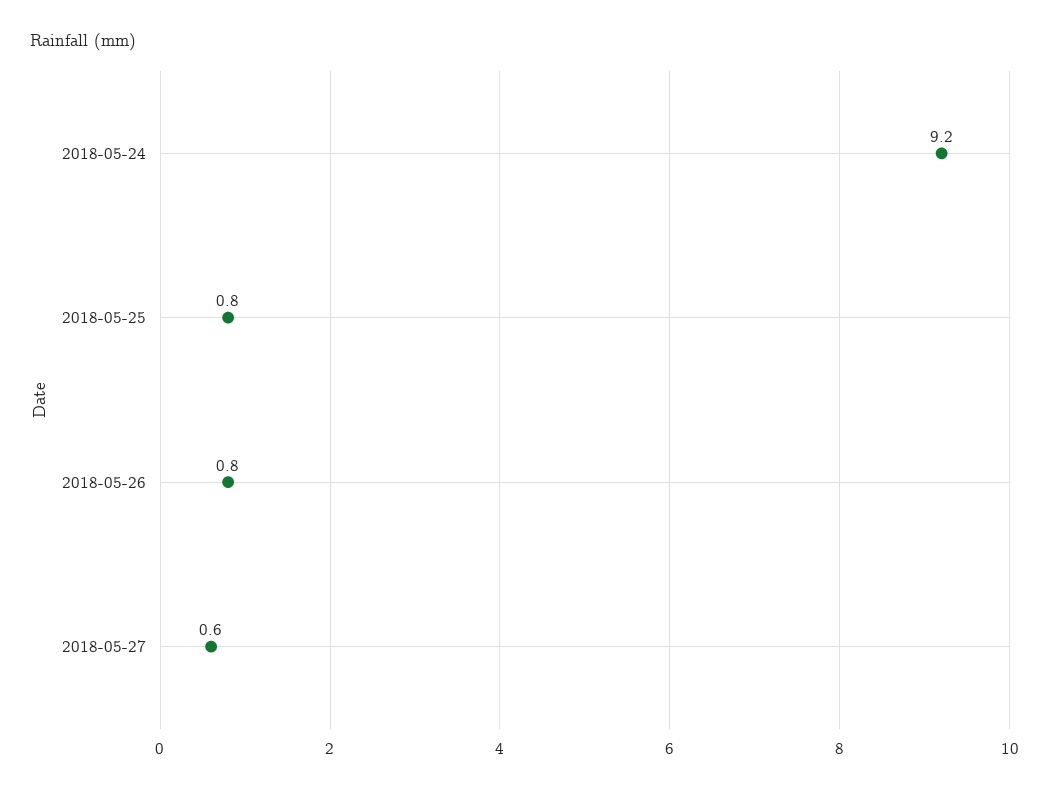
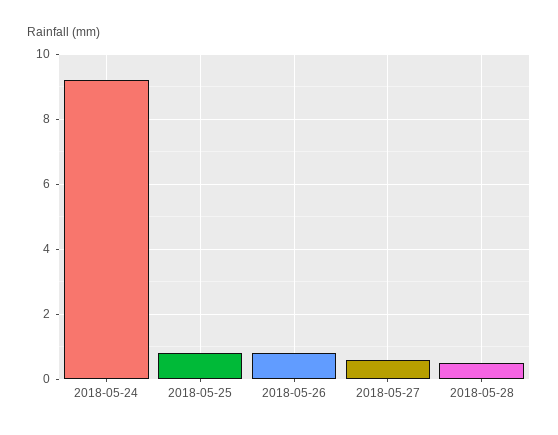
2018-05-28: none -> 0.5

